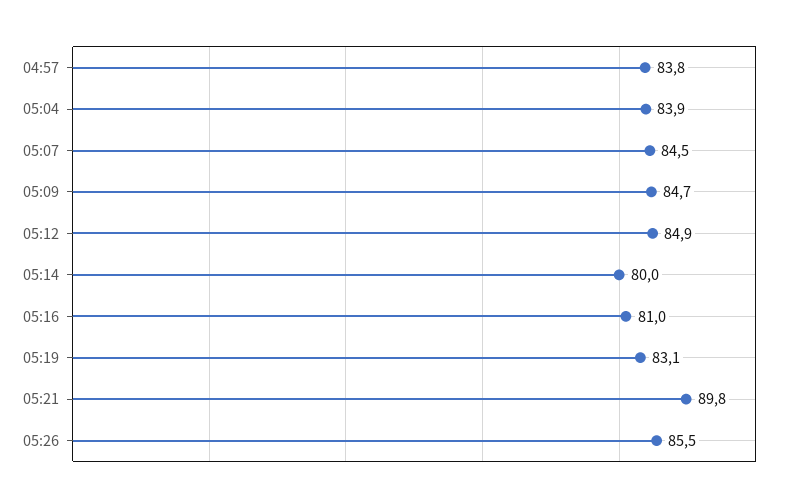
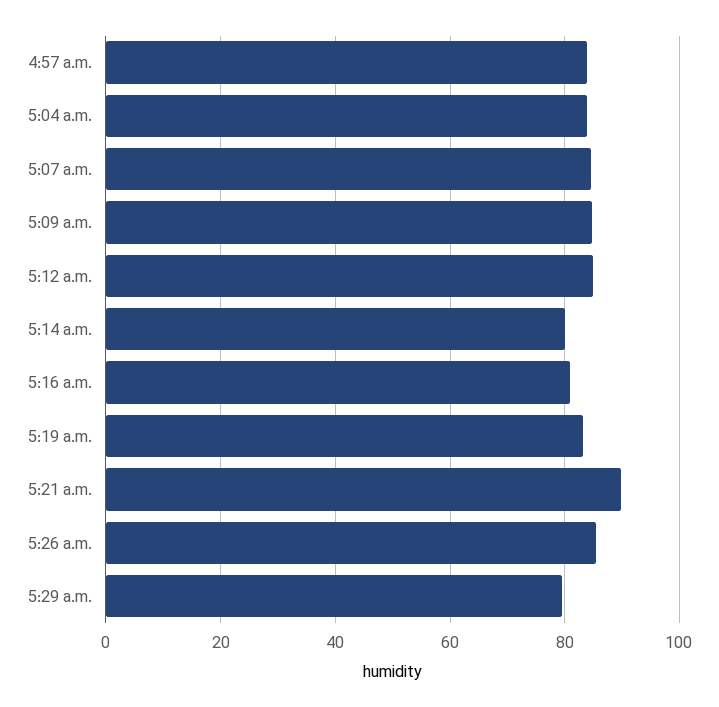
5:29 a.m.: none -> 80

